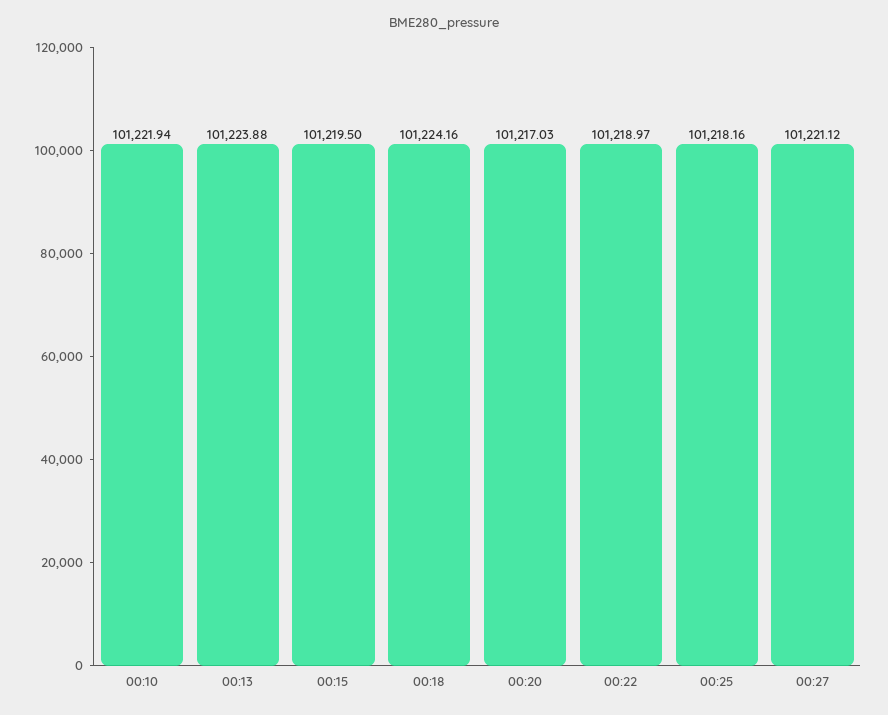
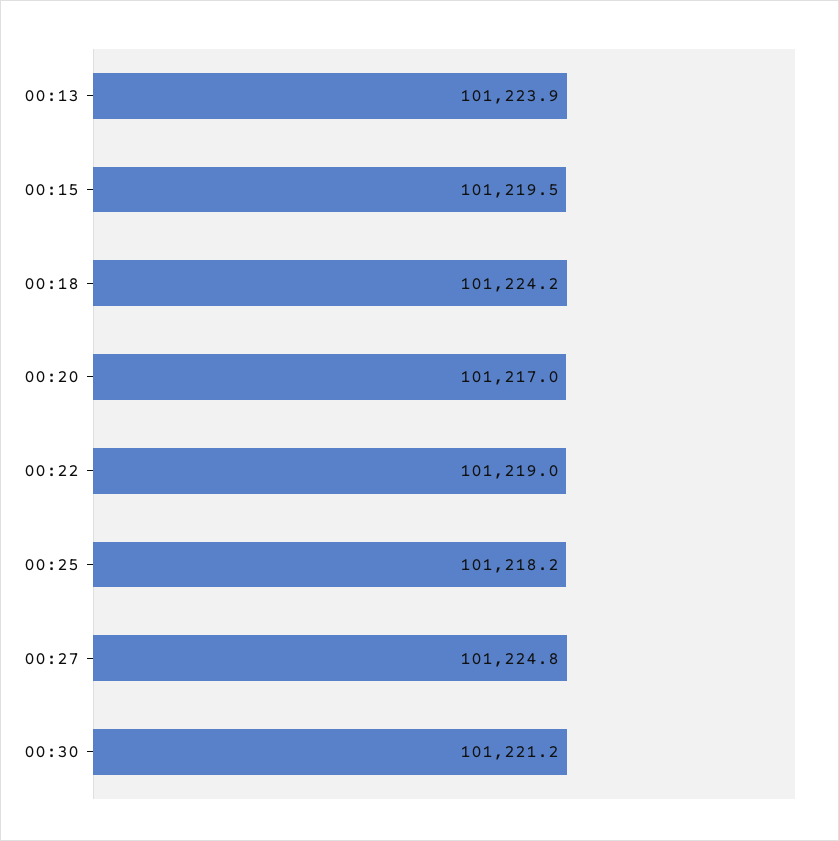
00:10: 101221.94 -> none
00:27: 101221.12 -> 101224.8
00:30: none -> 101221.2

